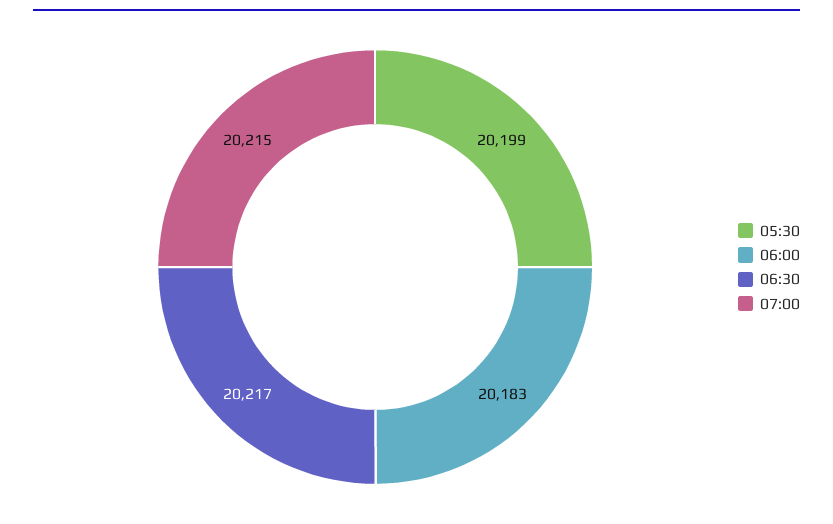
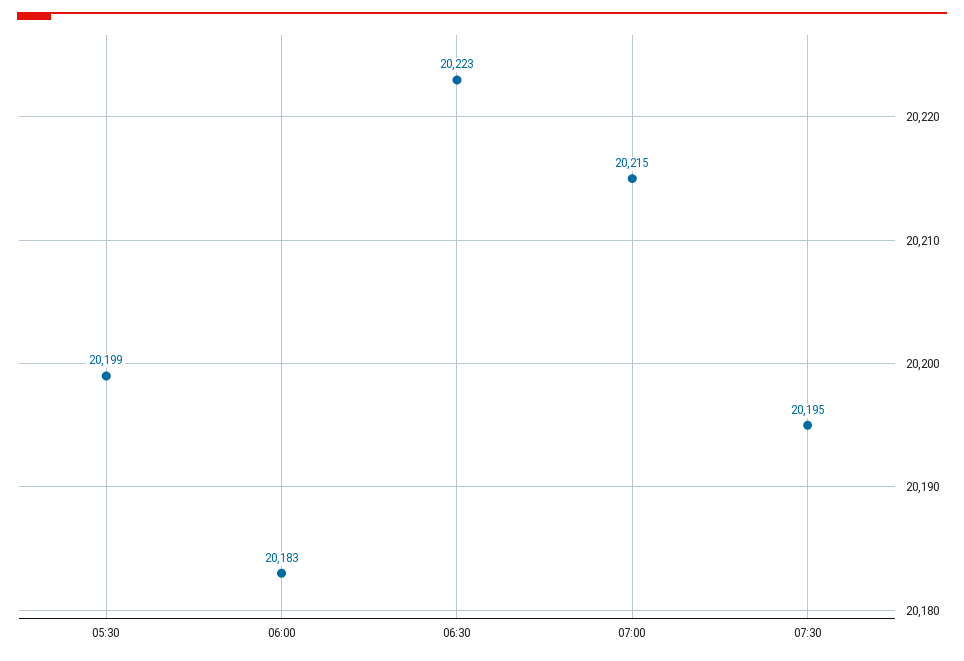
06:30: 20217 -> 20223
07:30: none -> 20195

